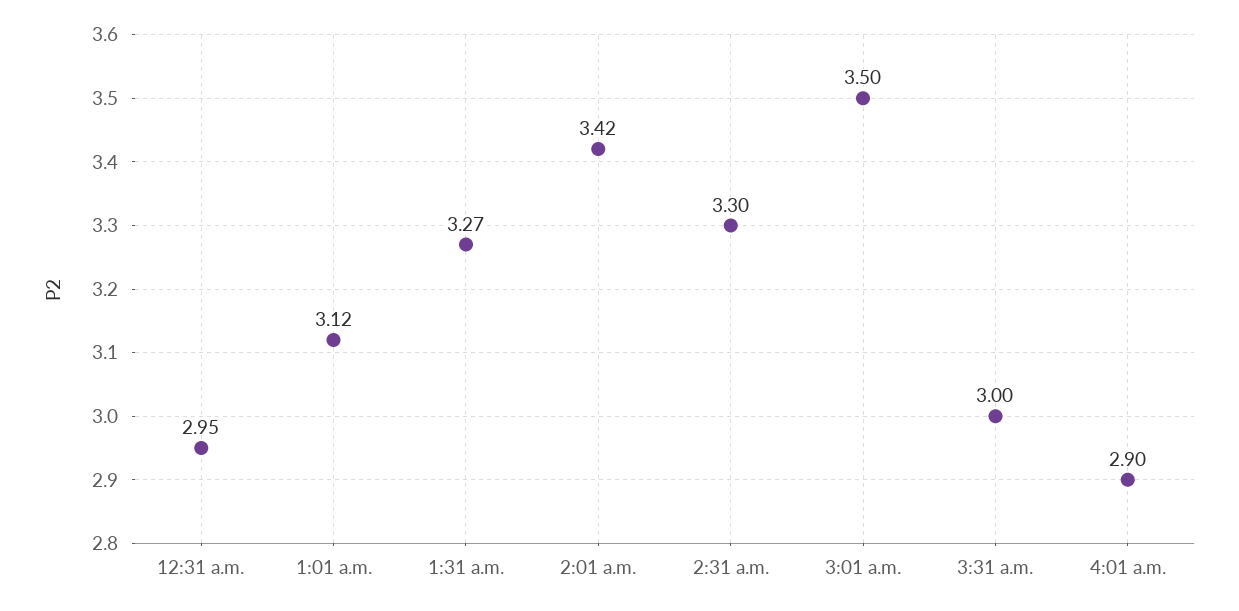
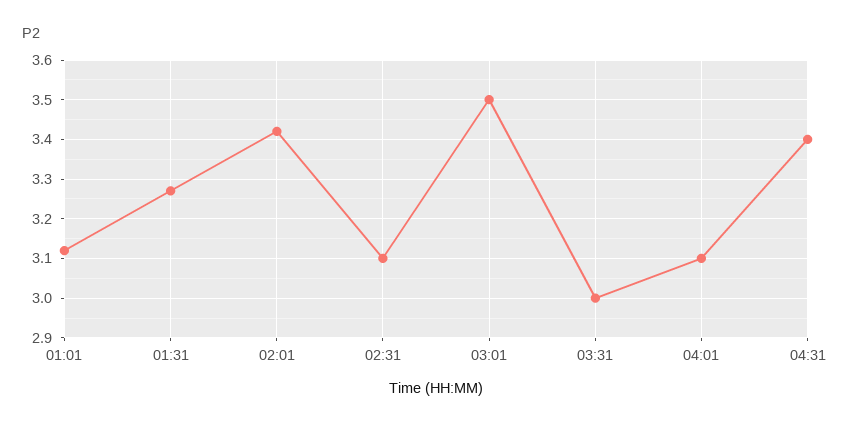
12:31 a.m.: 2.95 -> none
2:31 a.m.: 3.3 -> 3.1
4:01 a.m.: 2.9 -> 3.1
04:31: none -> 3.4

